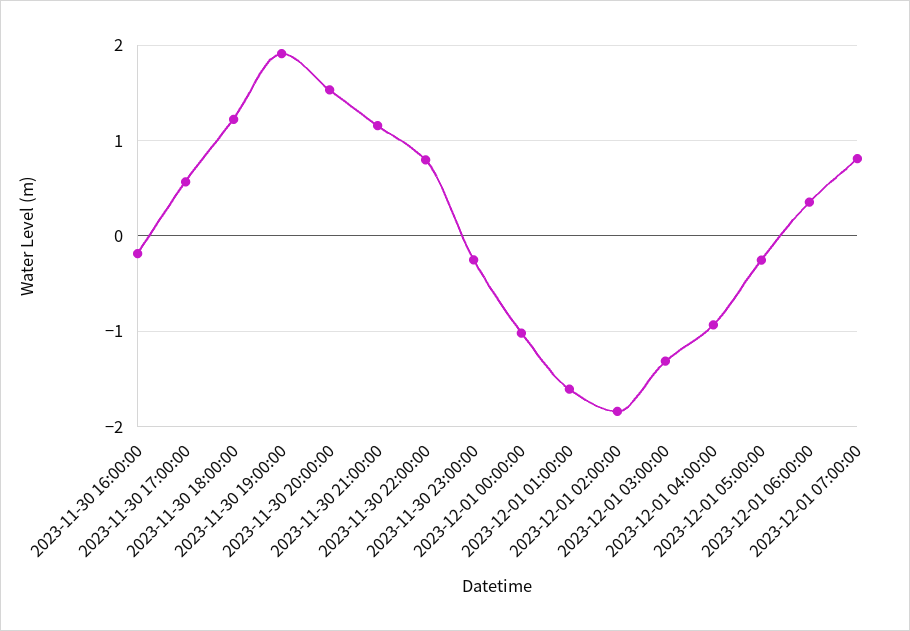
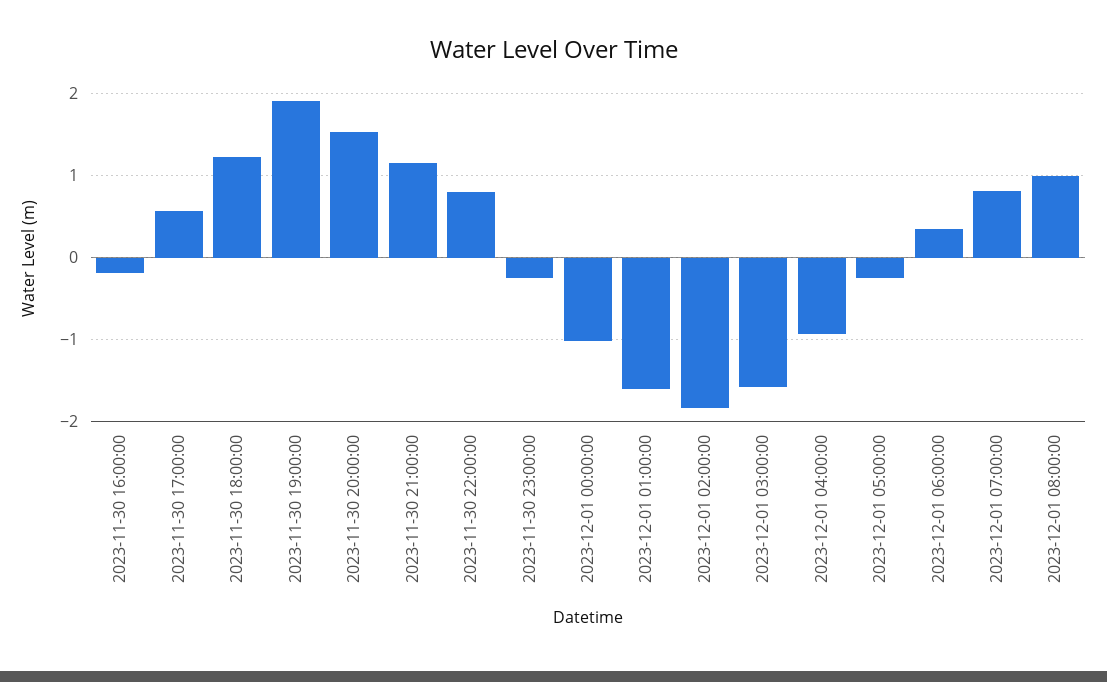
2023-12-01 03:00:00: -1.3 -> -1.6
2023-12-01 08:00:00: none -> 1

